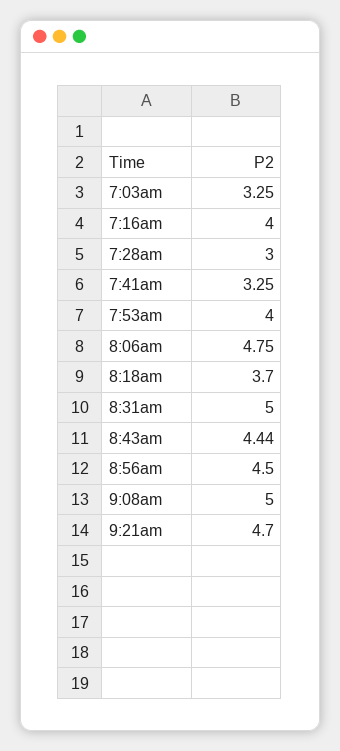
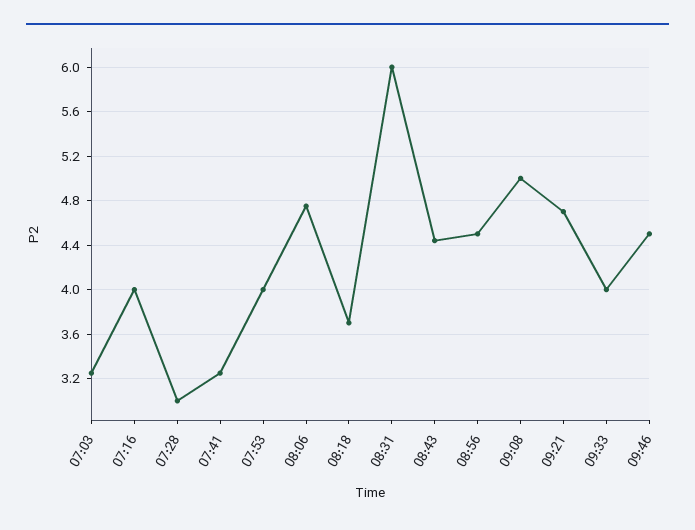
8:31am: 5 -> 6
09:33: none -> 4
09:46: none -> 4.5

